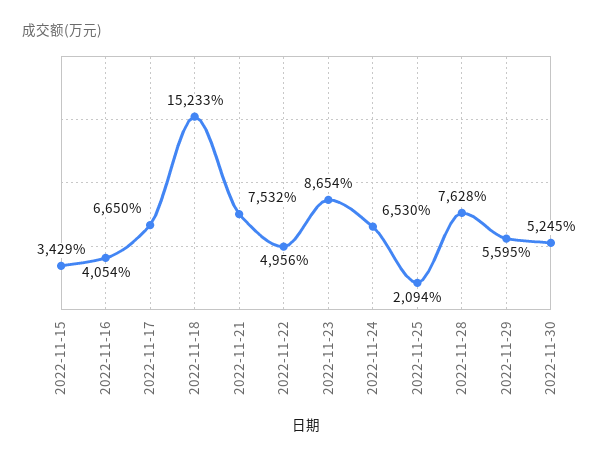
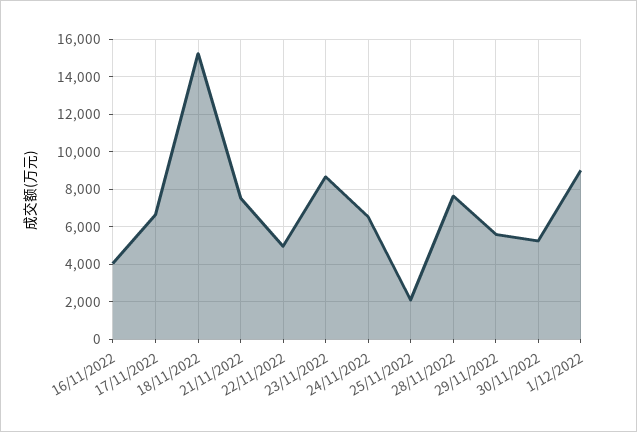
2022-11-15: 3429 -> none
1/12/2022: none -> 9000

